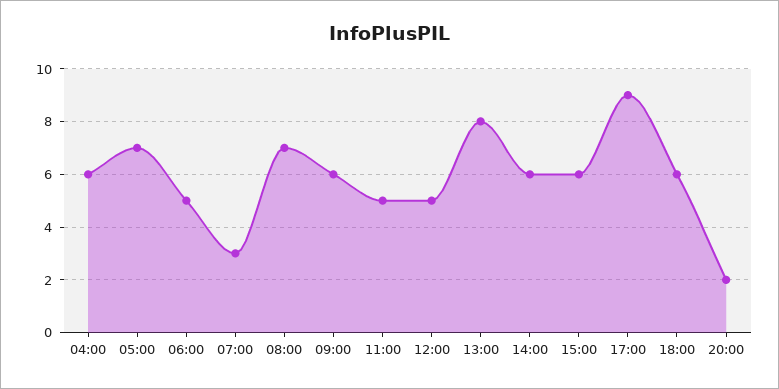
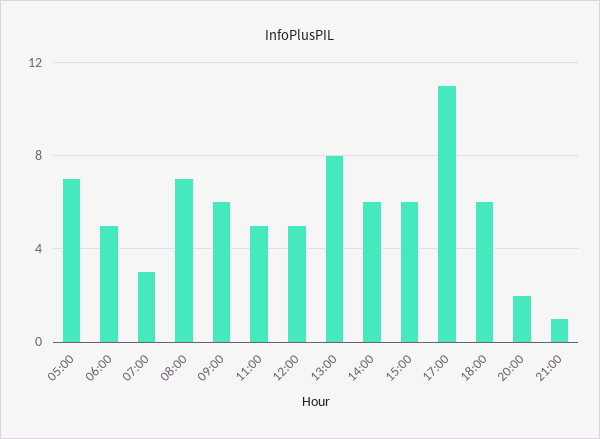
04:00: 6 -> none
17:00: 9 -> 11
21:00: none -> 1

